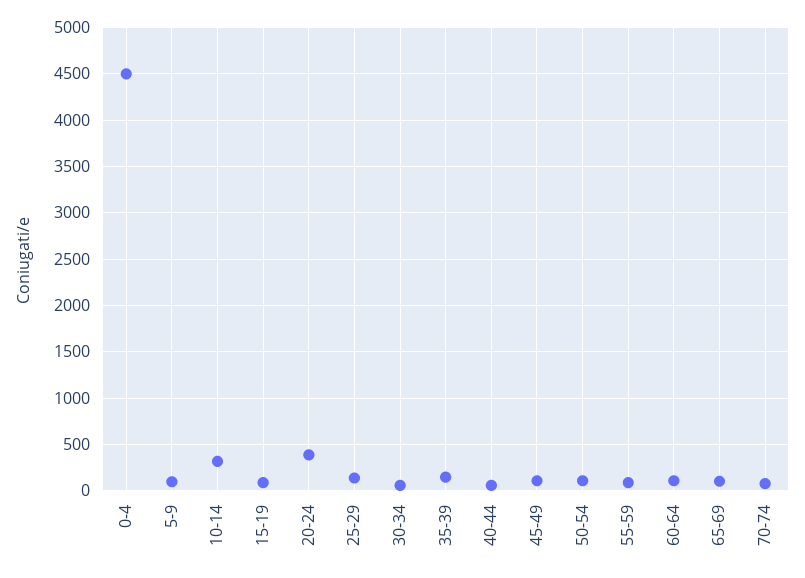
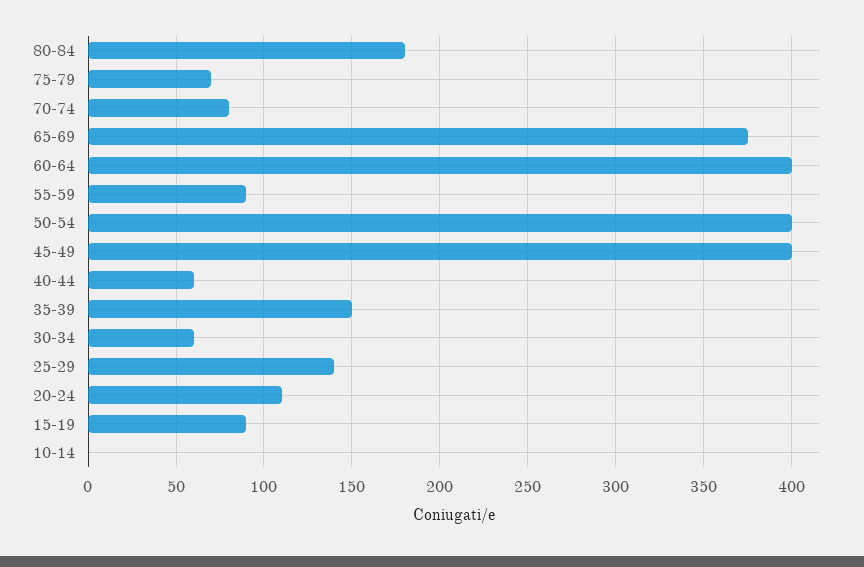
0-4: 4500 -> none
5-9: 100 -> none
10-14: 300 -> 0
20-24: 400 -> 110
45-49: 100 -> 400
50-54: 100 -> 400
60-64: 100 -> 400
65-69: 100 -> 375
80-84: none -> 180
75-79: none -> 70

